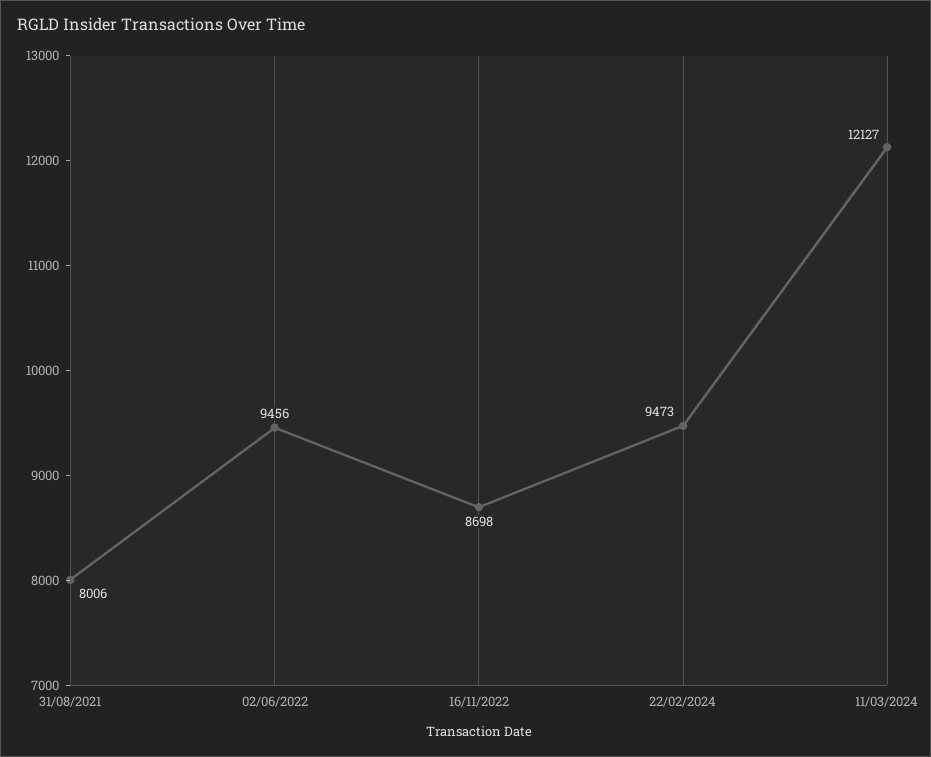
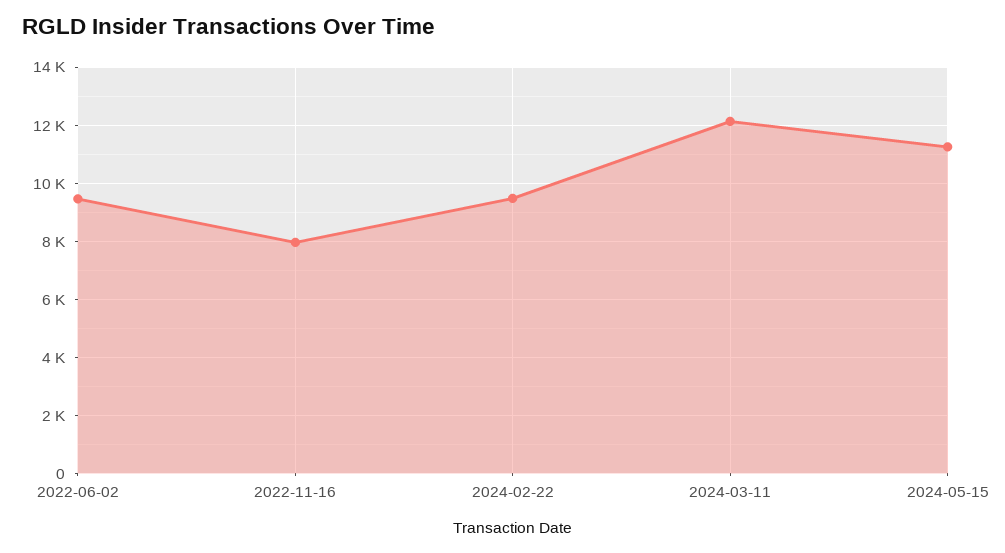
31/08/2021: 8006 -> none
16/11/2022: 8698 -> 8000
2024-05-15: none -> 11250

